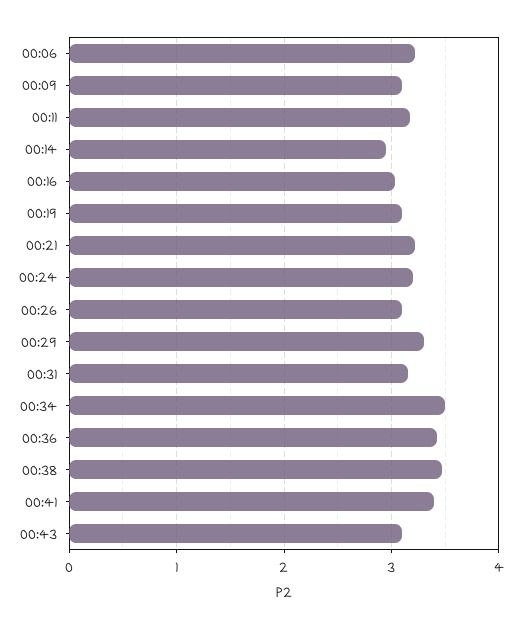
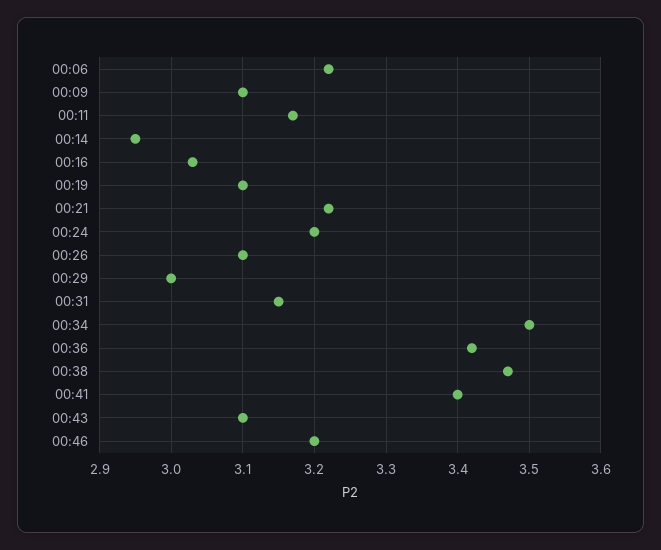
00:29: 3.3 -> 3
00:46: none -> 3.2

